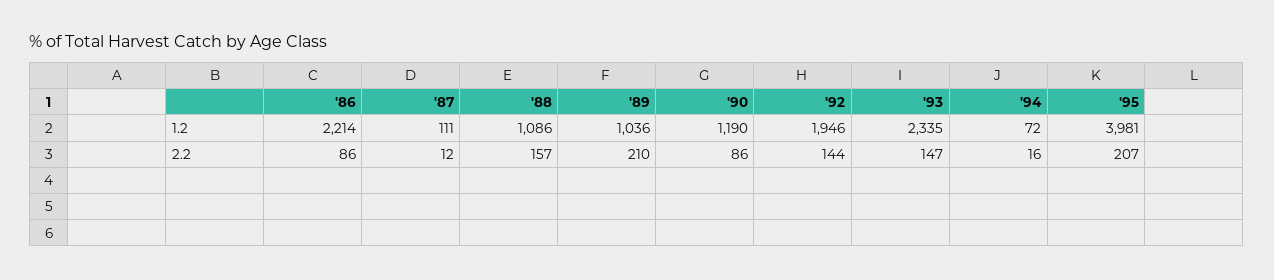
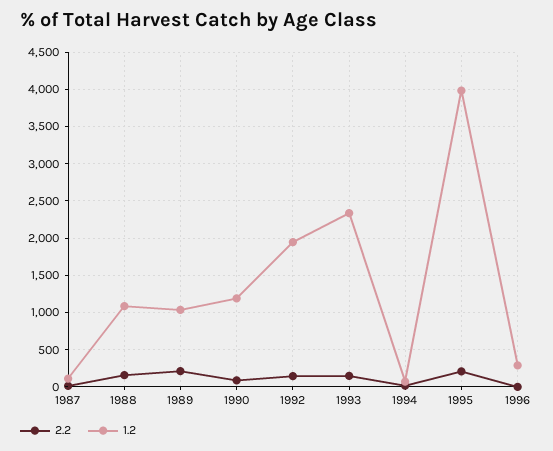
1.2, '86: 2214 -> none
2.2, '86: 86 -> none
2.2, 1996: none -> 0
1.2, 1996: none -> 300

